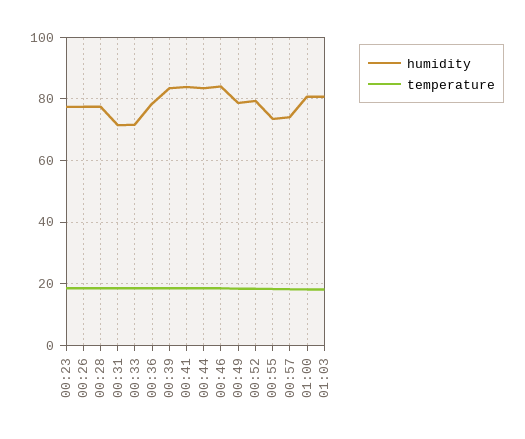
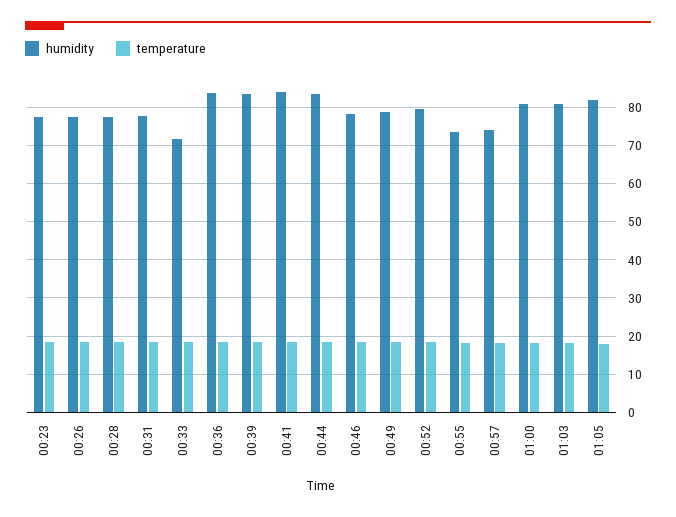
humidity, 00:31: 72 -> 78
humidity, 00:36: 78 -> 84
humidity, 00:46: 84 -> 78
humidity, 01:05: none -> 82
temperature, 01:05: none -> 18

